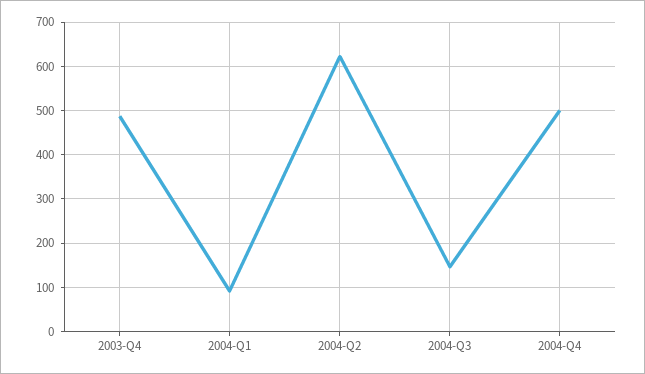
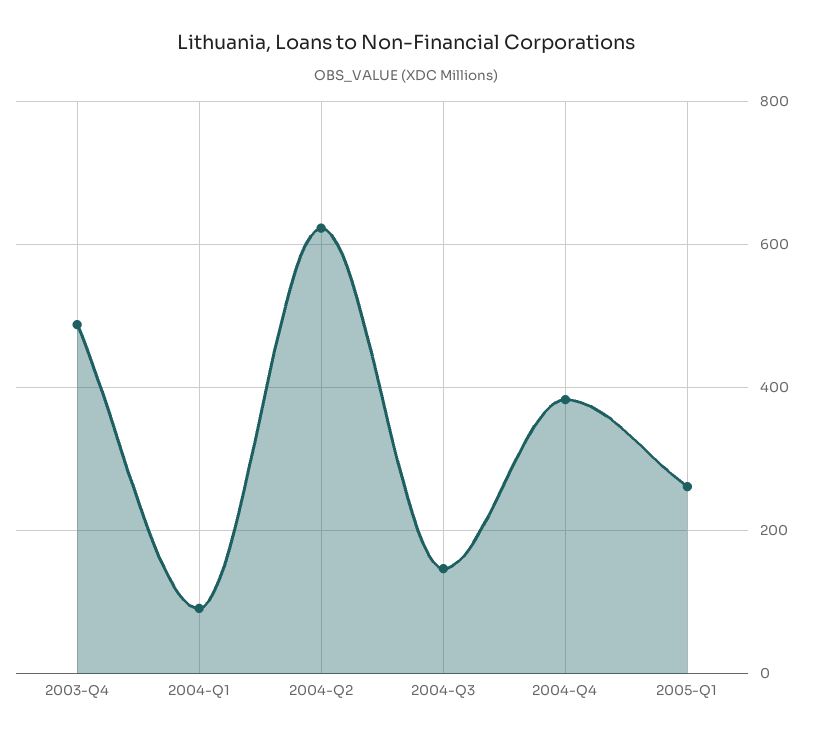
2004-Q4: 500 -> 380
2005-Q1: none -> 260

